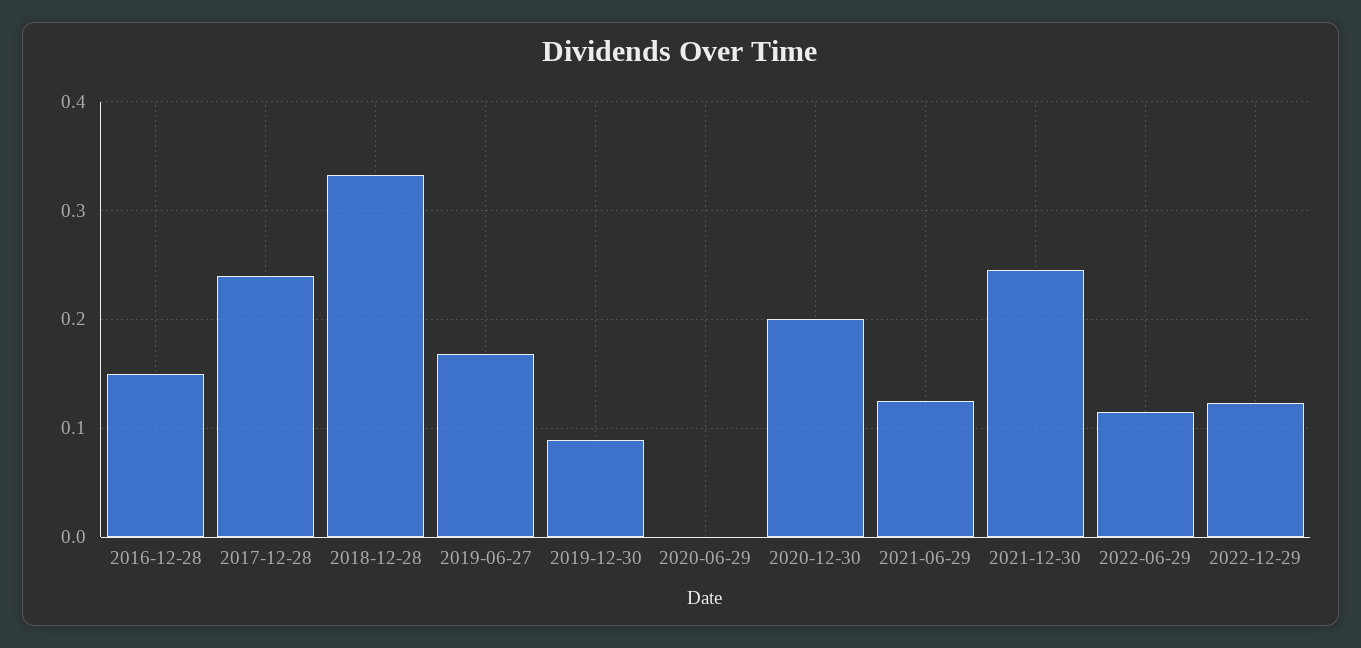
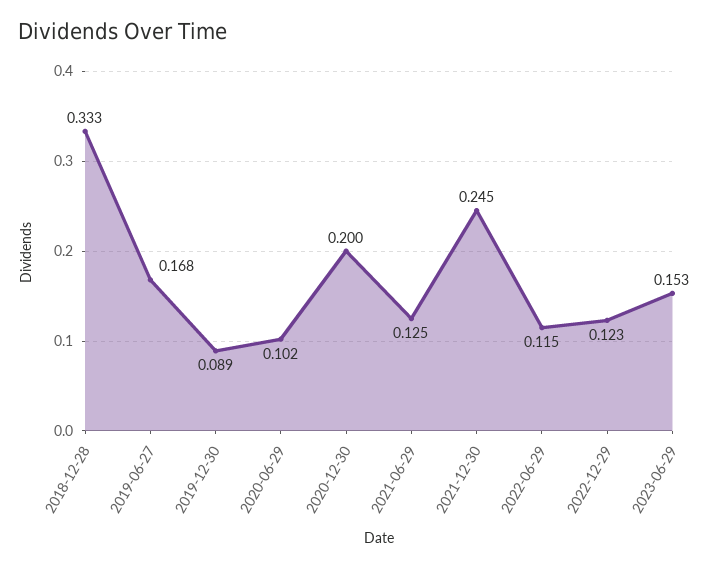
2016-12-28: 0.15 -> none
2017-12-28: 0.24 -> none
2020-06-29: 0 -> 0.102
2023-06-29: none -> 0.153

